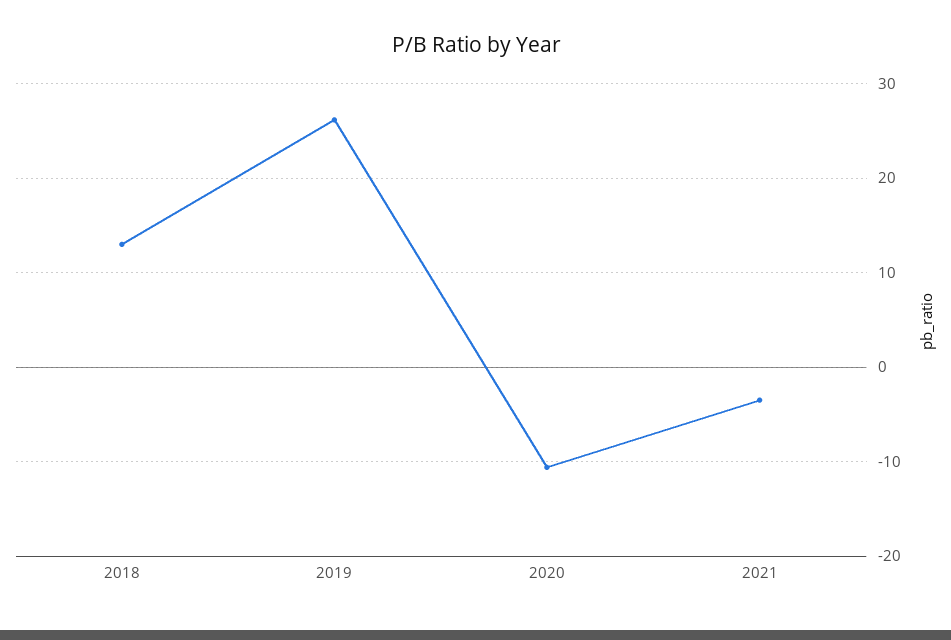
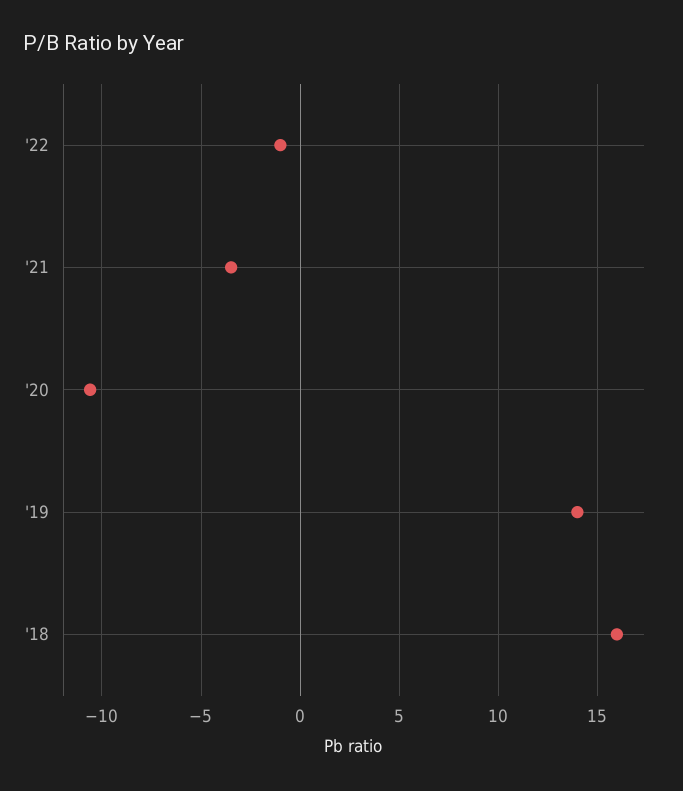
2018: 13 -> 16
2019: 26 -> 14
'22: none -> -1

